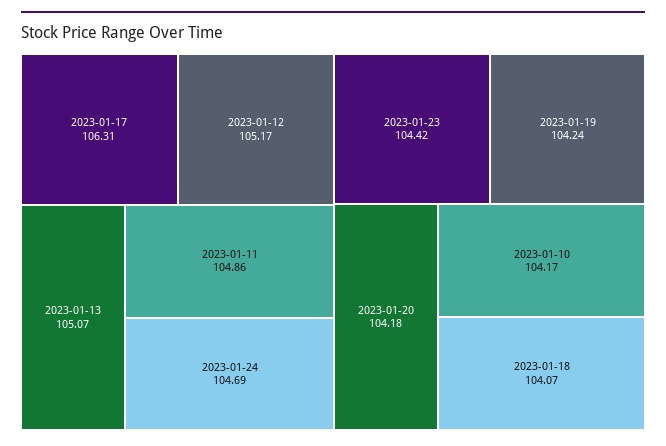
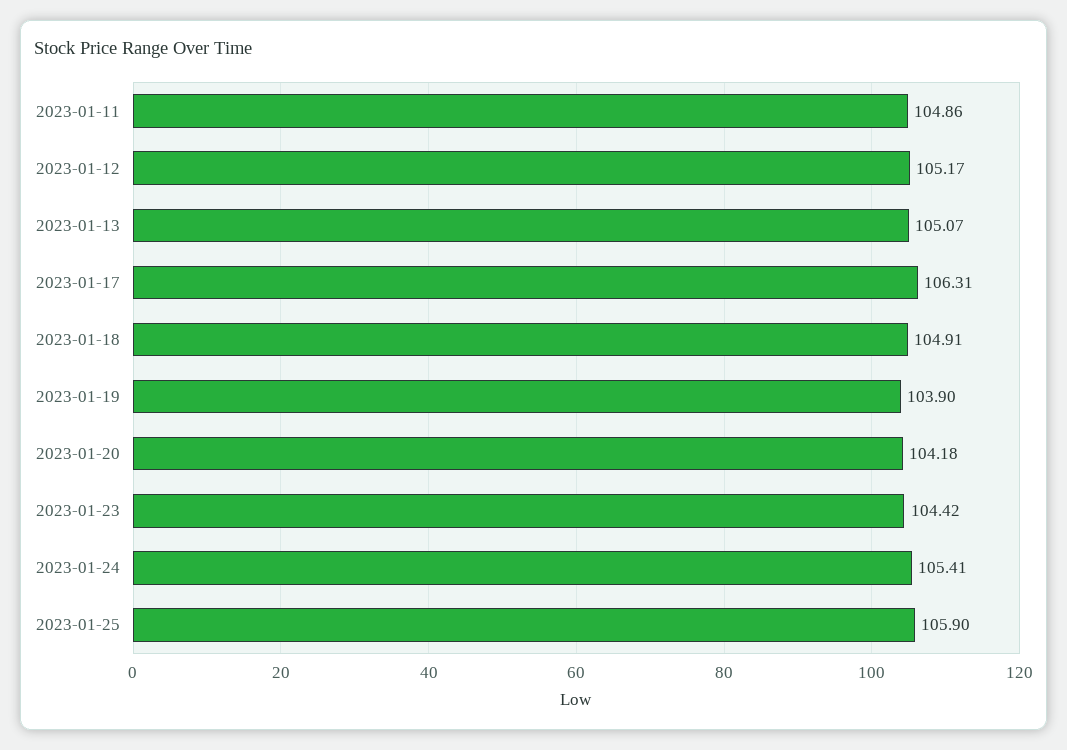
2023-01-24: 104.69 -> 105.41
2023-01-19: 104.24 -> 103.9
2023-01-10: 104.17 -> none
2023-01-18: 104.07 -> 104.91
2023-01-25: none -> 105.9

